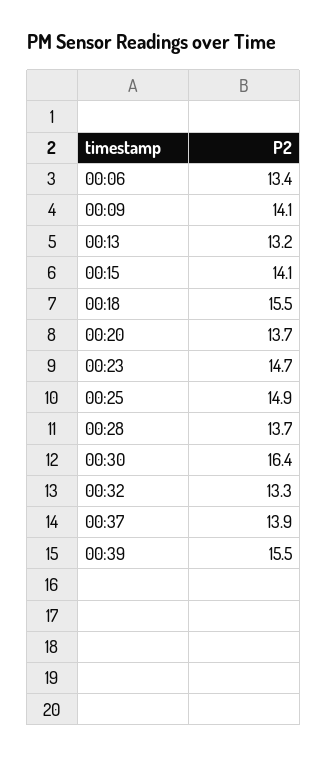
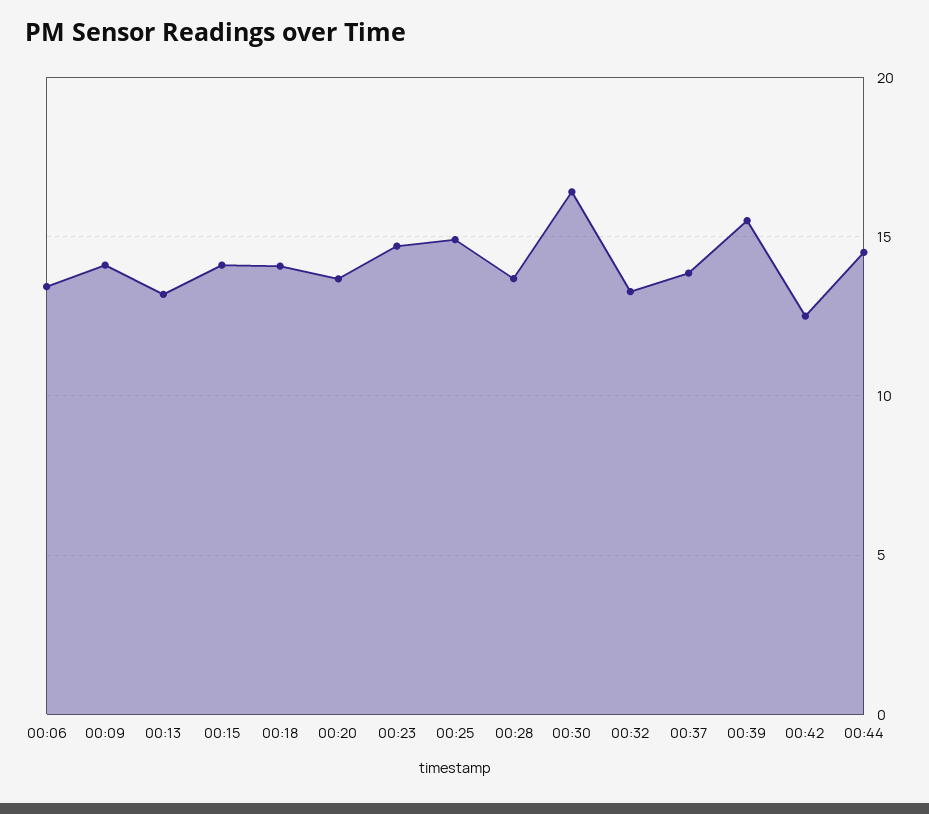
00:18: 15.5 -> 14
00:42: none -> 12.5
00:44: none -> 14.5

